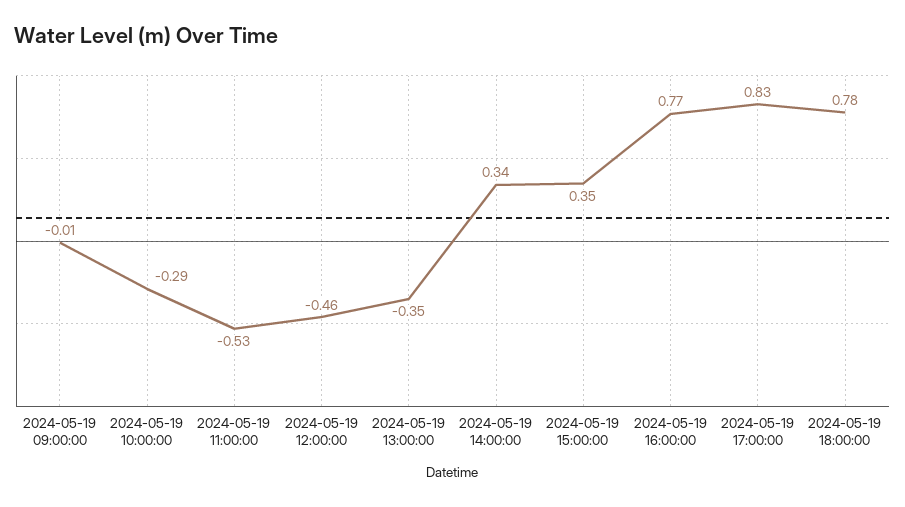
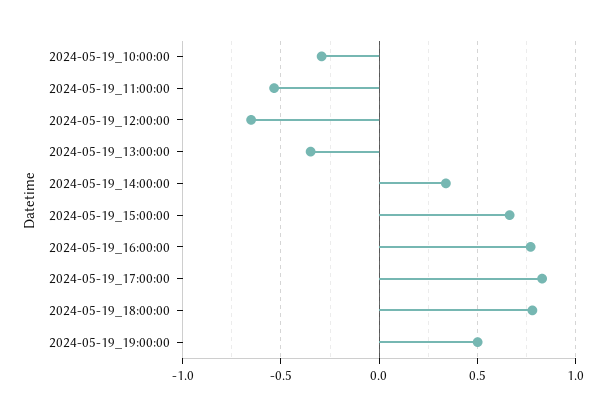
2024-05-19 09:00:00: -0.01 -> none
2024-05-19 12:00:00: -0.46 -> -0.65
2024-05-19 15:00:00: 0.35 -> 0.65
2024-05-19_19:00:00: none -> 0.5

